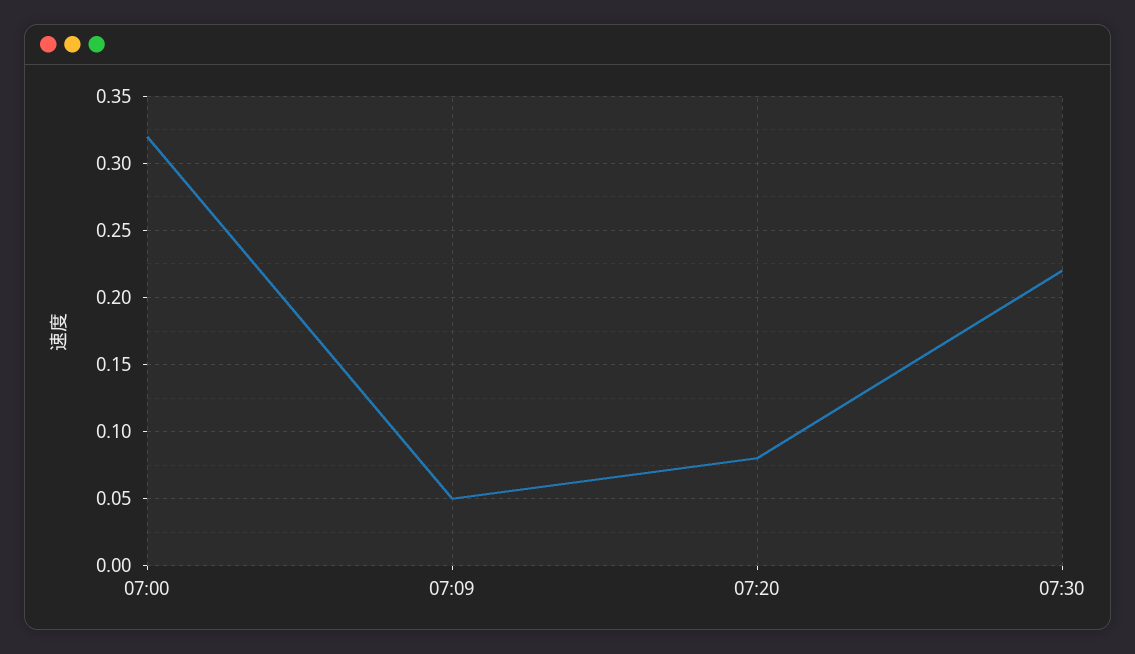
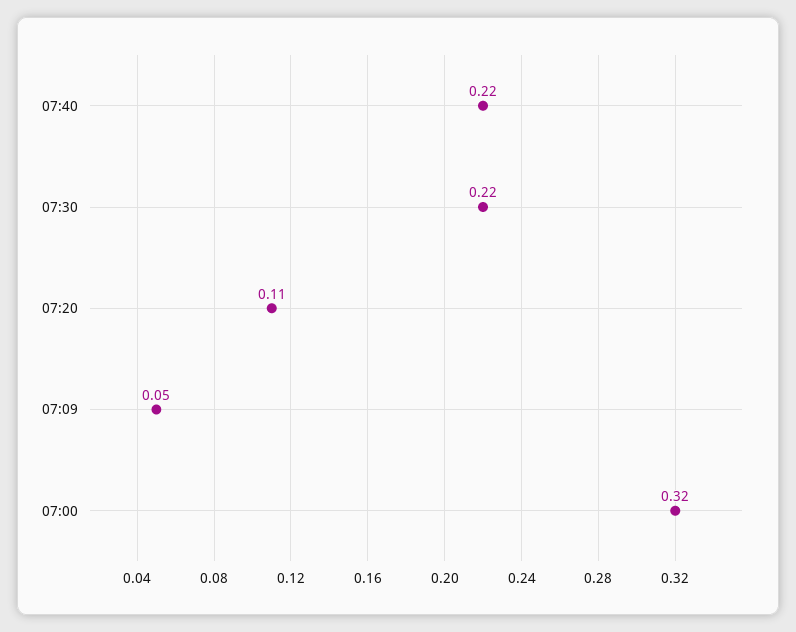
07:20: 0.08 -> 0.11
07:40: none -> 0.22

